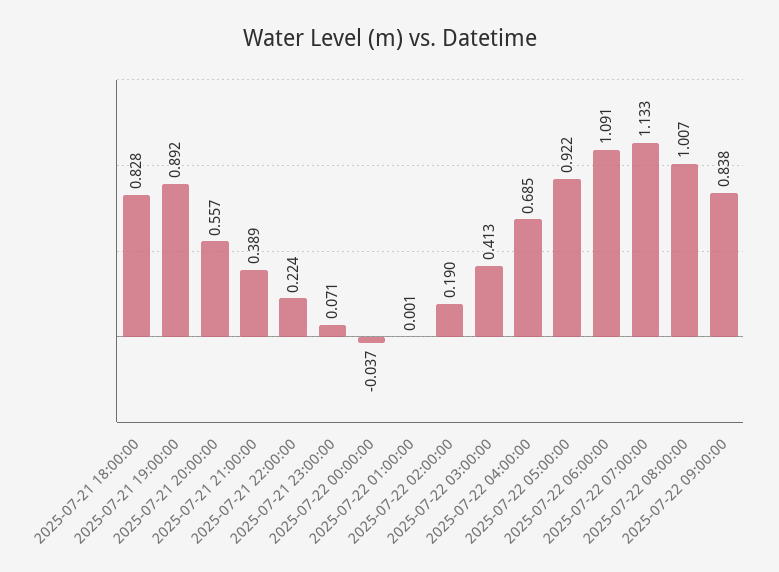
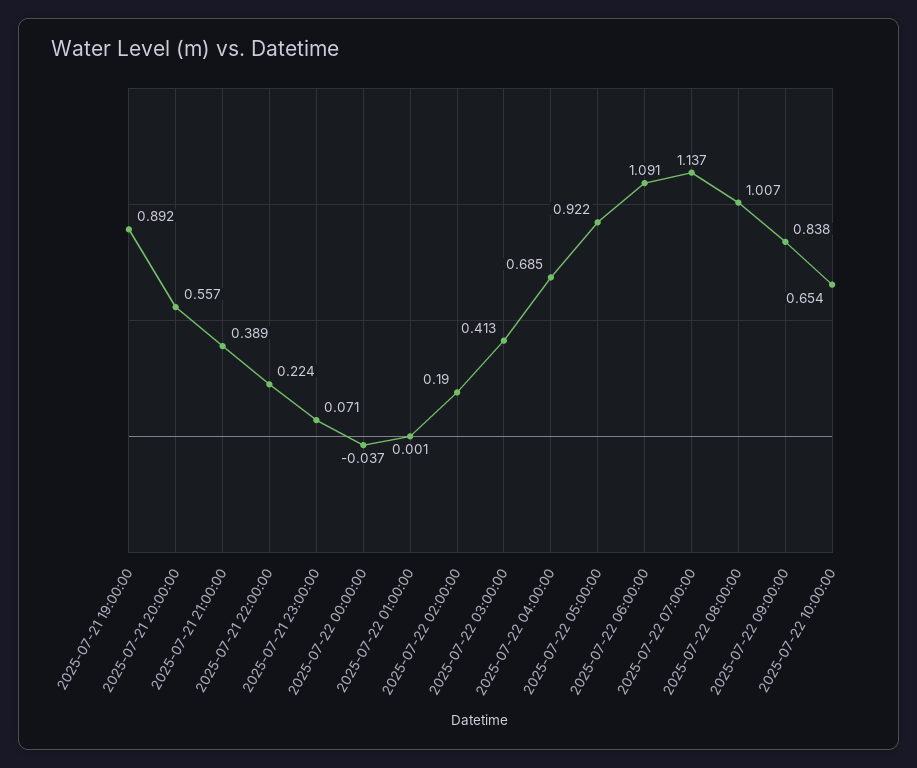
2025-07-21 18:00:00: 0.828 -> none
2025-07-22 07:00:00: 1.133 -> 1.137
2025-07-22 10:00:00: none -> 0.654

